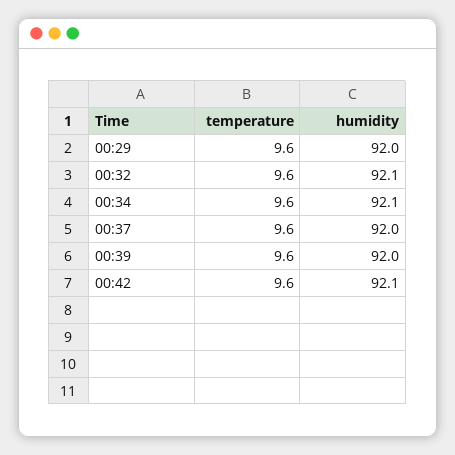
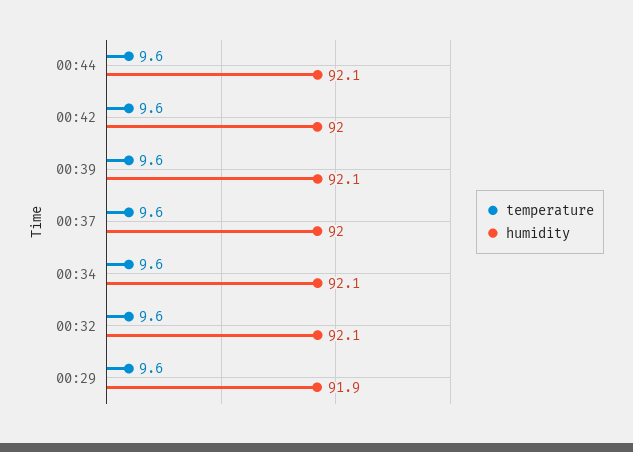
humidity, 00:29: 92 -> 91.9
humidity, 00:39: 92 -> 92.1
humidity, 00:42: 92.1 -> 92
temperature, 00:44: none -> 9.6
humidity, 00:44: none -> 92.1

